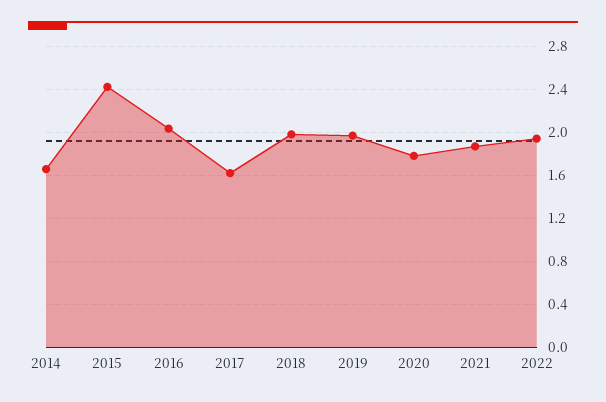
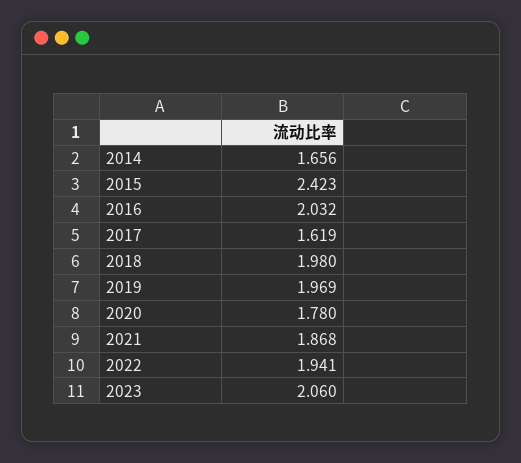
2023: none -> 2.06

